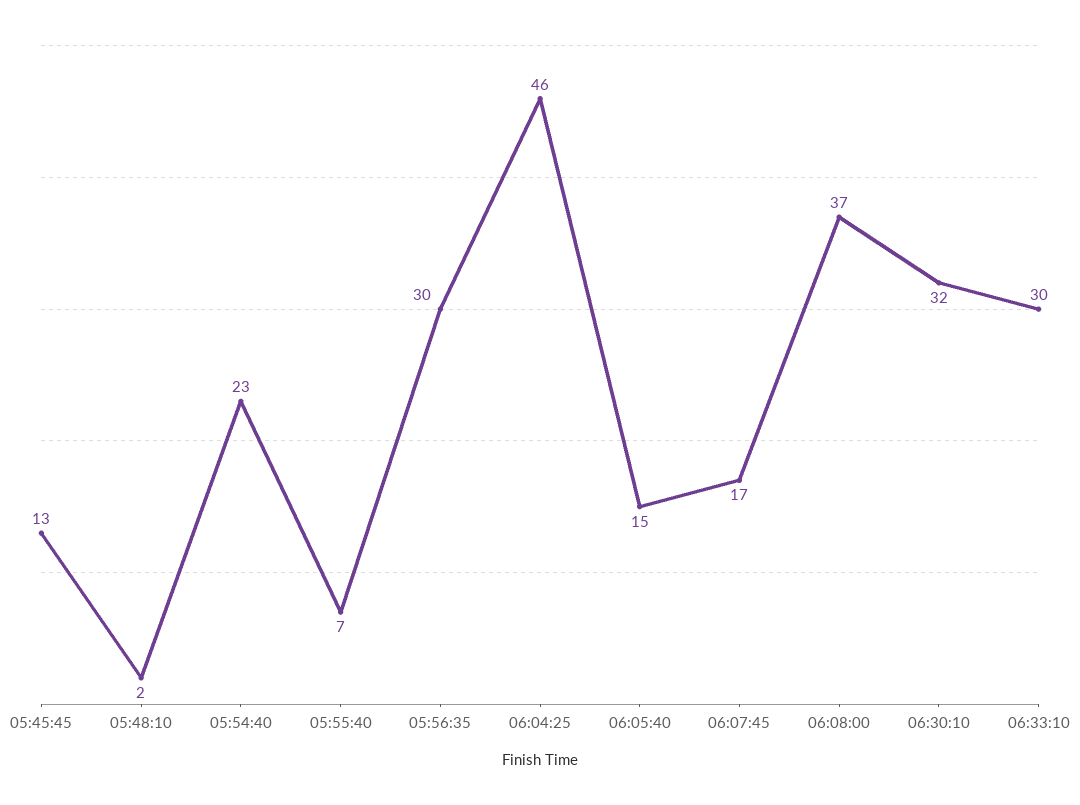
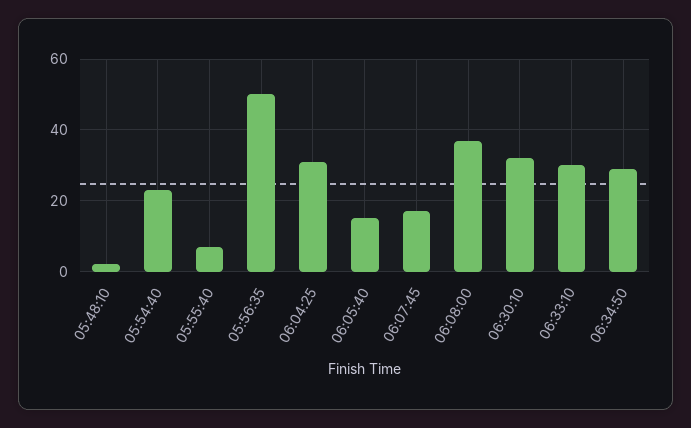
05:45:45: 13 -> none
05:56:35: 30 -> 50
06:04:25: 46 -> 30
06:34:50: none -> 30

